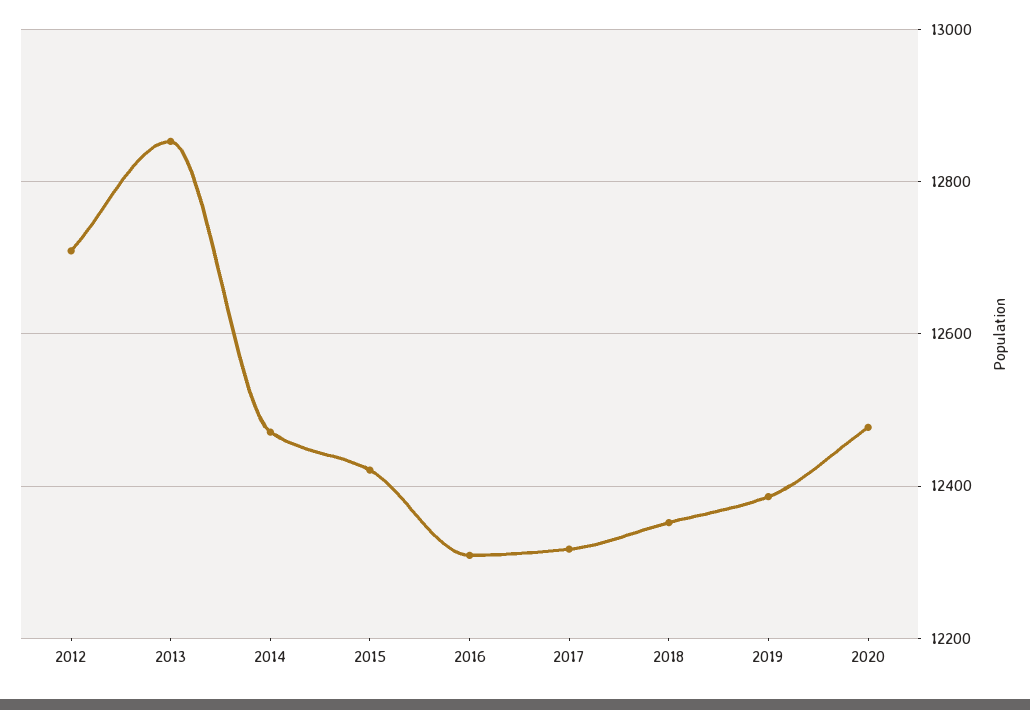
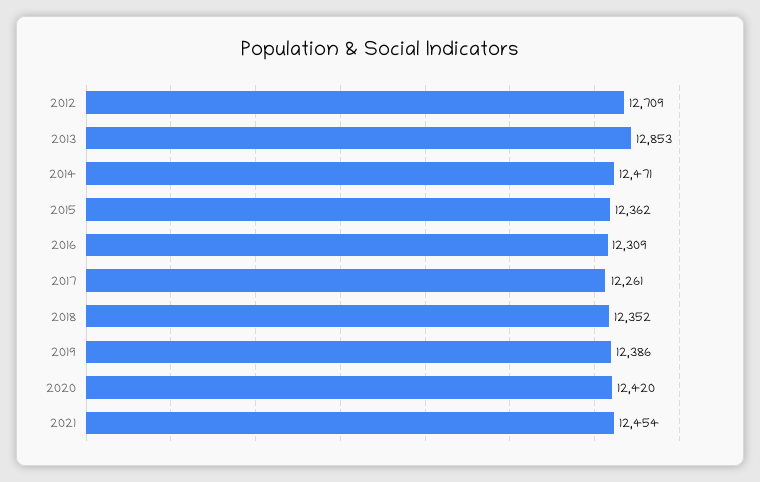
2015: 12420 -> 12362
2017: 12320 -> 12261
2020: 12480 -> 12420
2021: none -> 12454

